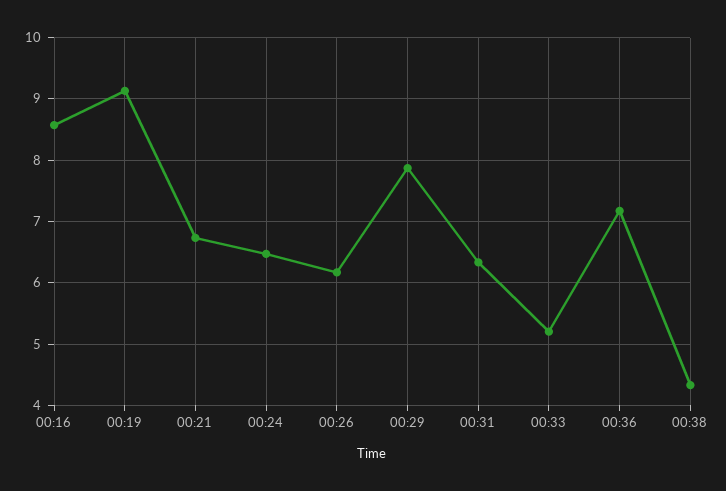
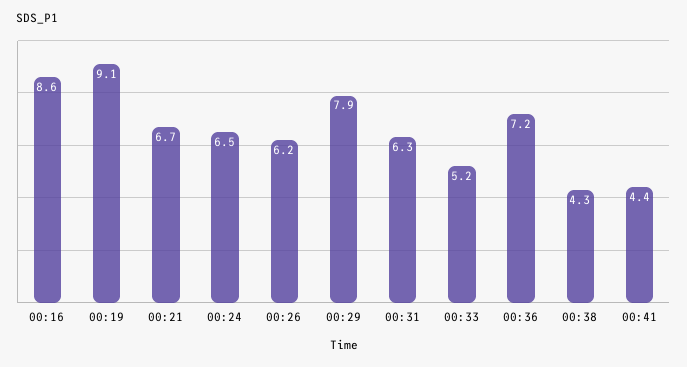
00:41: none -> 4.4

